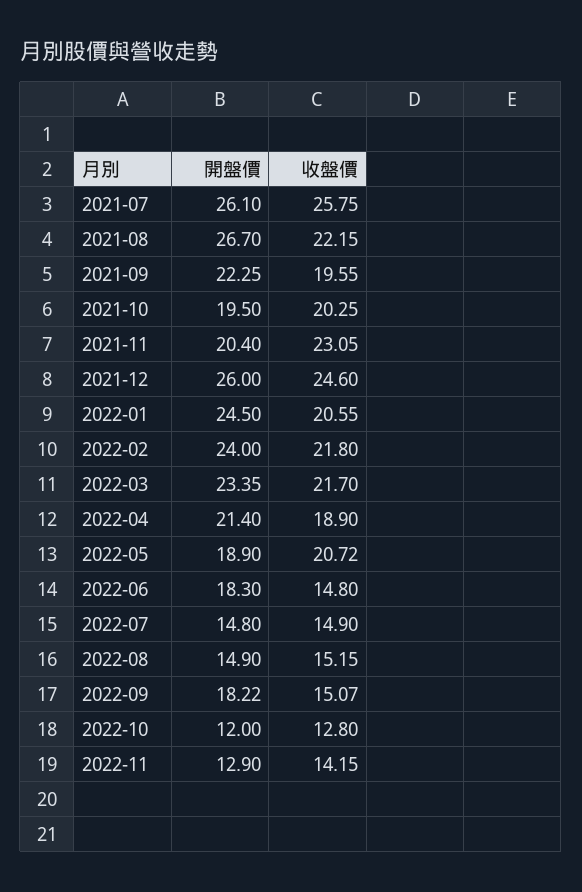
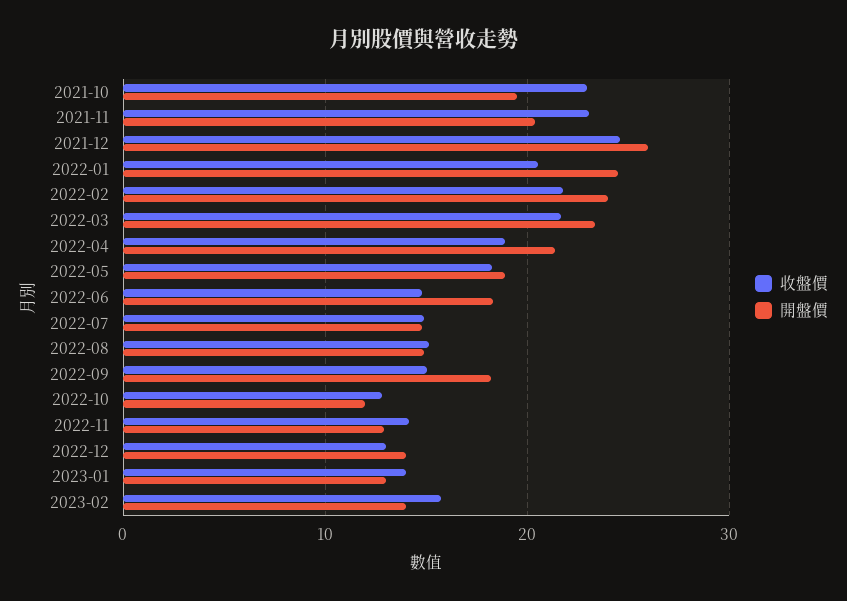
開盤價, 2021-07: 26.1 -> none
收盤價, 2021-07: 25.75 -> none
開盤價, 2021-08: 26.7 -> none
收盤價, 2021-08: 22.15 -> none
開盤價, 2021-09: 22.25 -> none
收盤價, 2021-09: 19.55 -> none
收盤價, 2021-10: 20.25 -> 23
收盤價, 2022-05: 20.72 -> 18
收盤價, 2022-12: none -> 13
開盤價, 2022-12: none -> 14
收盤價, 2023-01: none -> 14
開盤價, 2023-01: none -> 13
收盤價, 2023-02: none -> 16
開盤價, 2023-02: none -> 14

